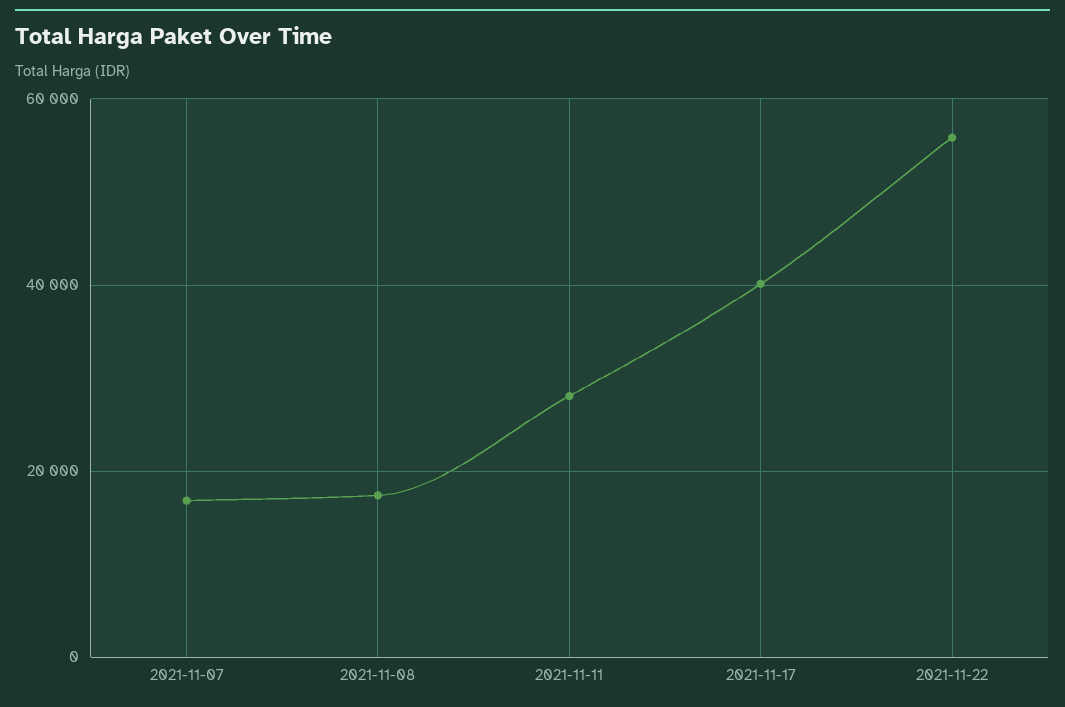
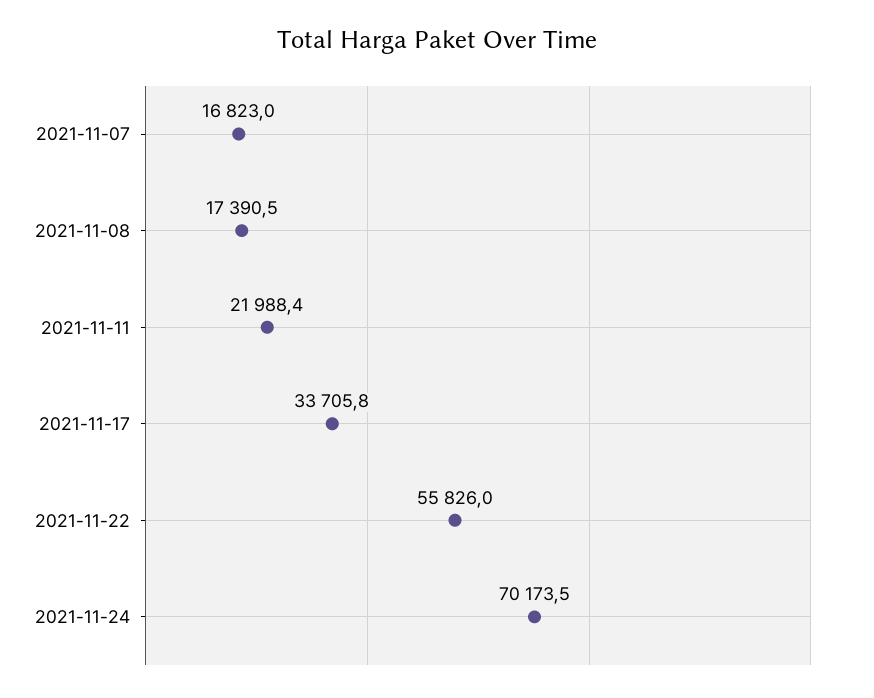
2021-11-11: 28000 -> 21988.4
2021-11-17: 40000 -> 33705.8
2021-11-24: none -> 70173.5

